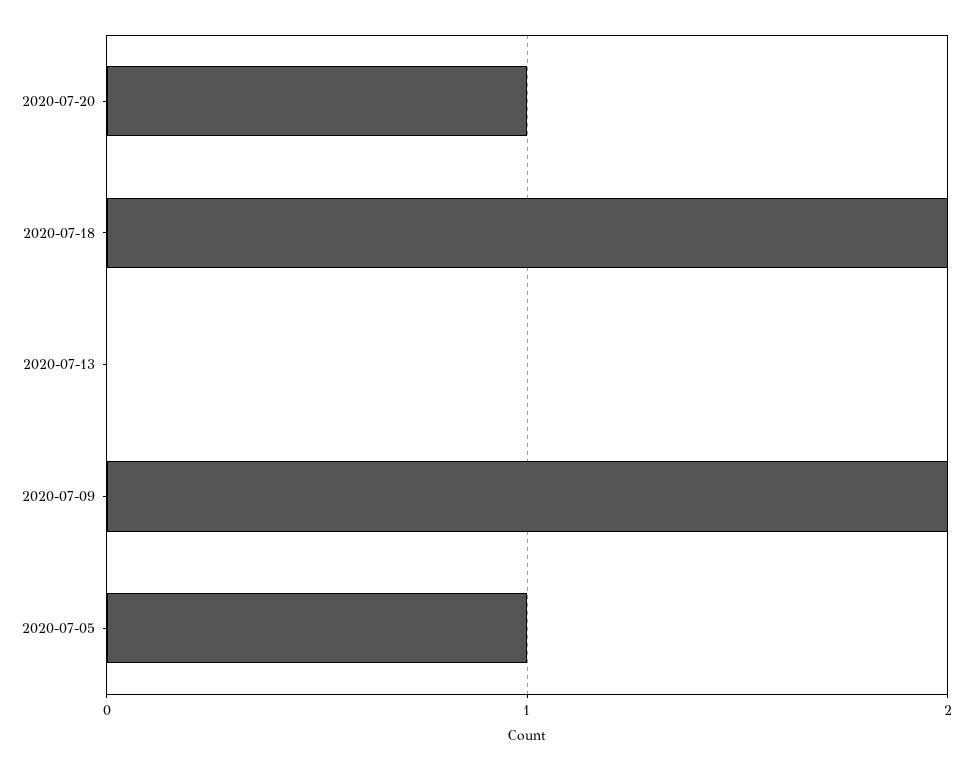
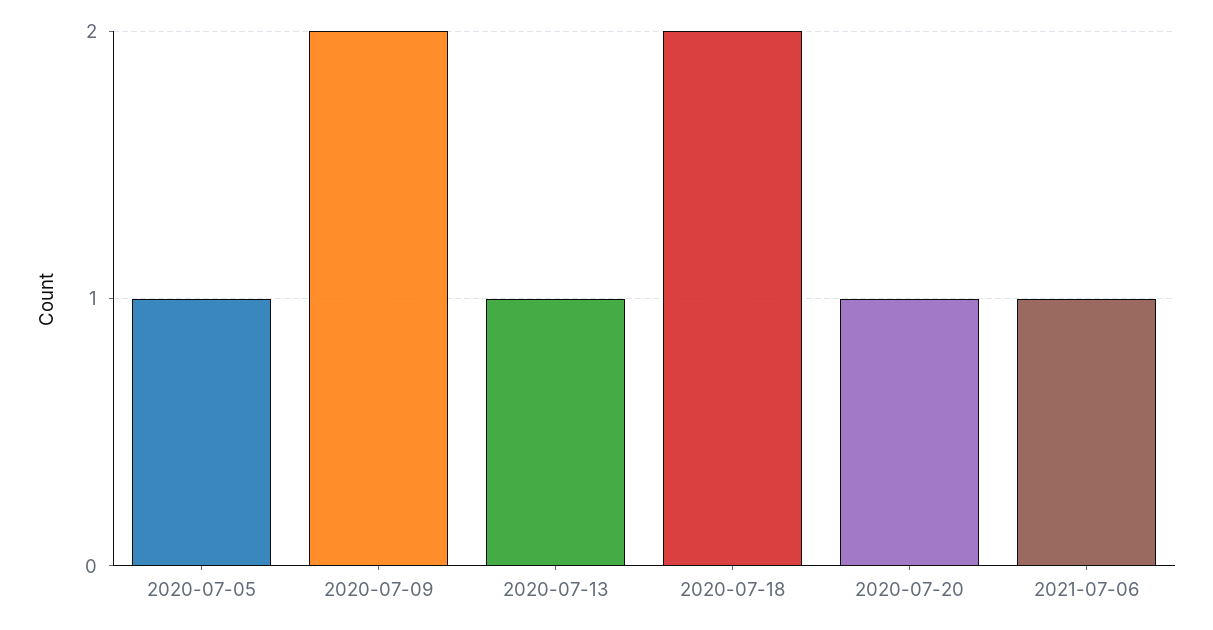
2020-07-13: 0 -> 1
2021-07-06: none -> 1

